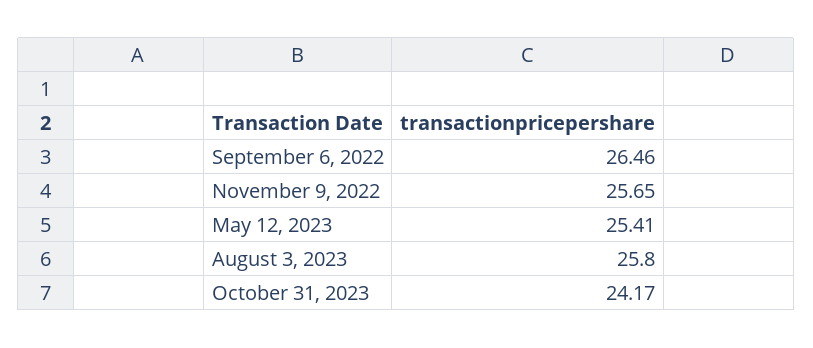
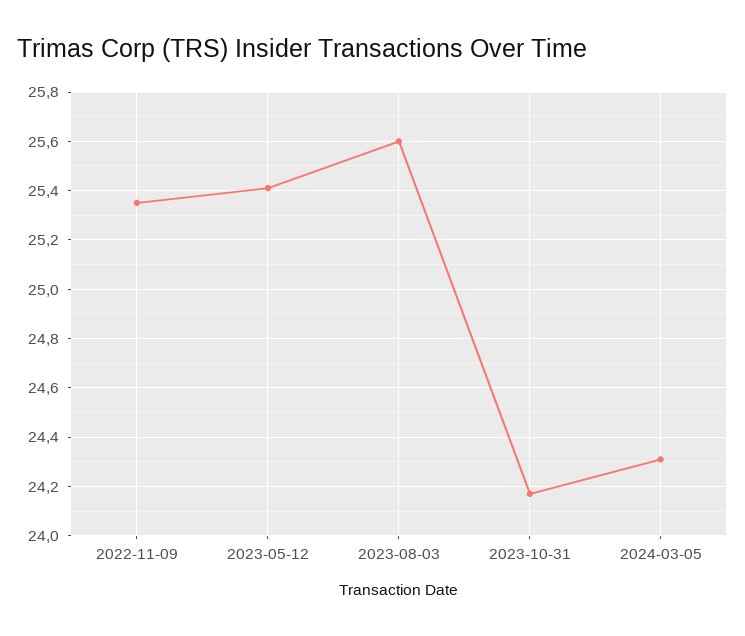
September 6, 2022: 26.46 -> none
November 9, 2022: 25.65 -> 25.35
August 3, 2023: 25.8 -> 25.6
2024-03-05: none -> 24.3

